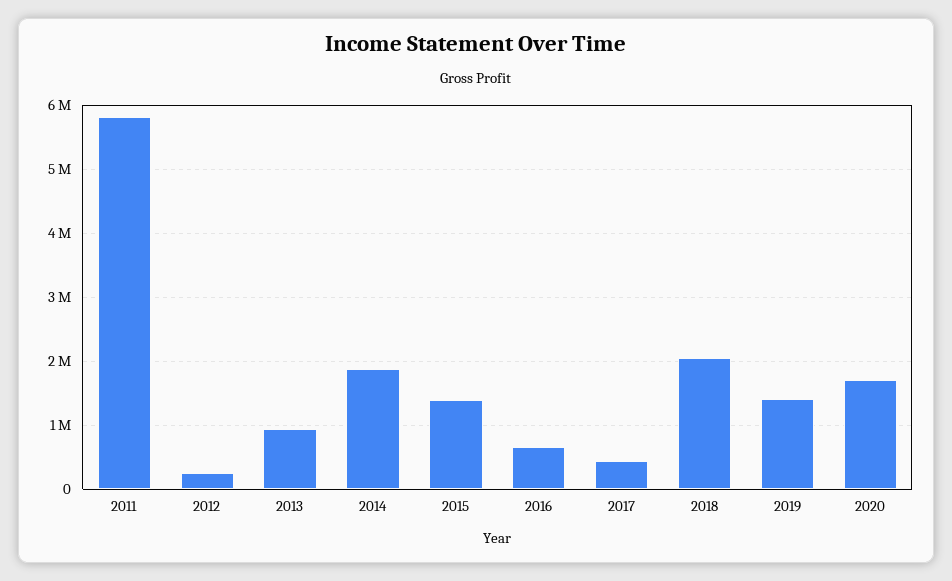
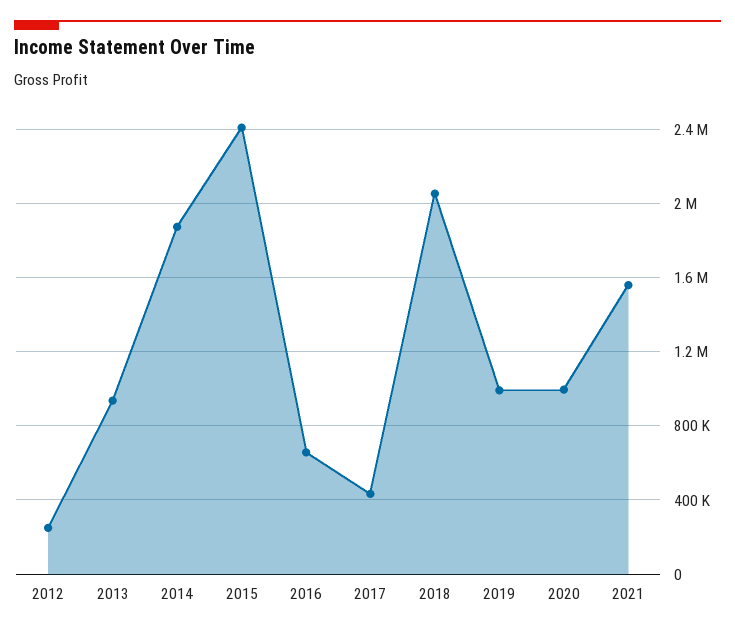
2011: 5800000 -> none
2015: 1400000 -> 2400000
2019: 1400000 -> 1000000
2020: 1700000 -> 1000000
2021: none -> 1550000

